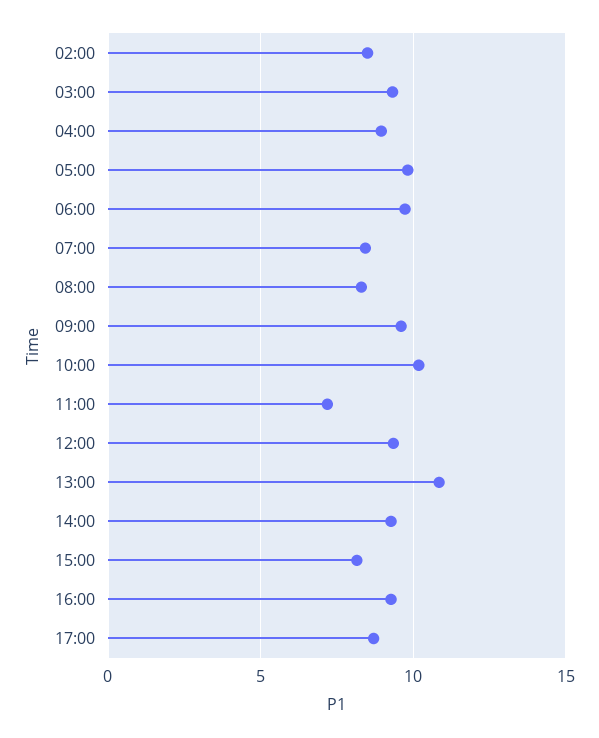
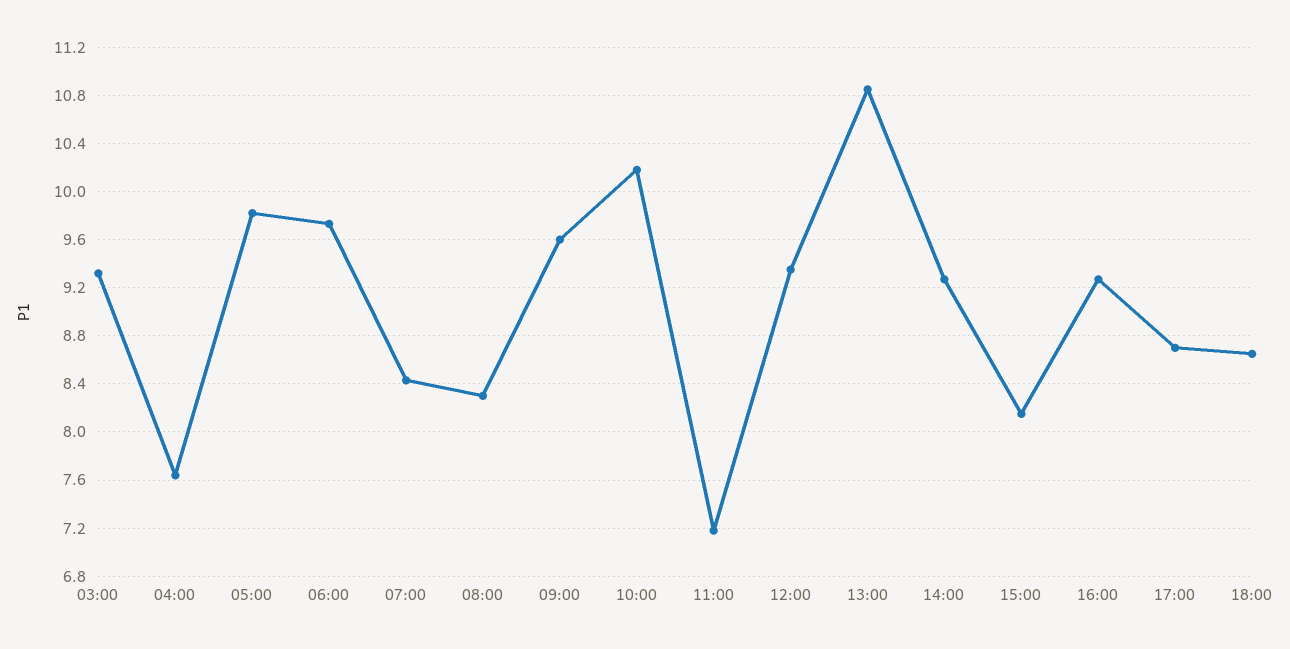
02:00: 8.5 -> none
04:00: 9 -> 7.65
18:00: none -> 8.65

